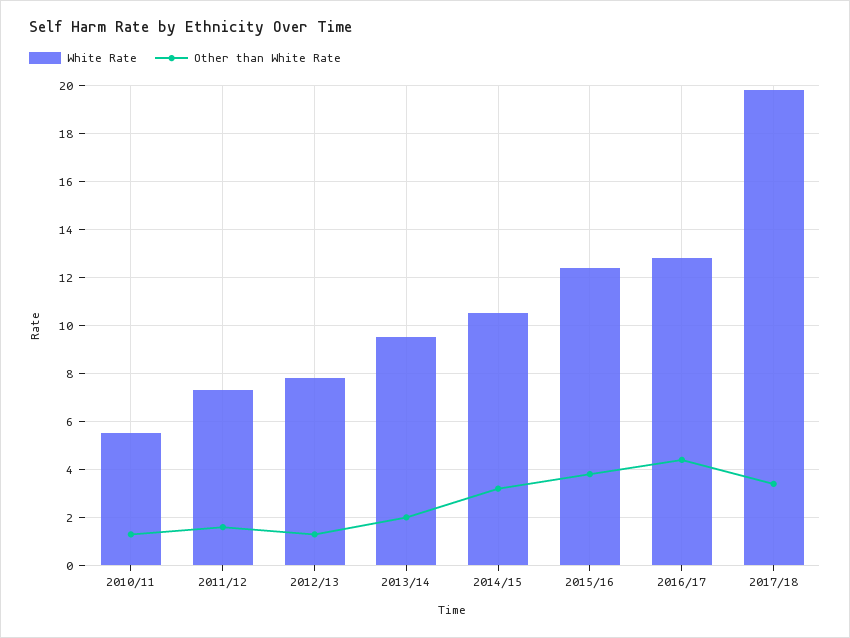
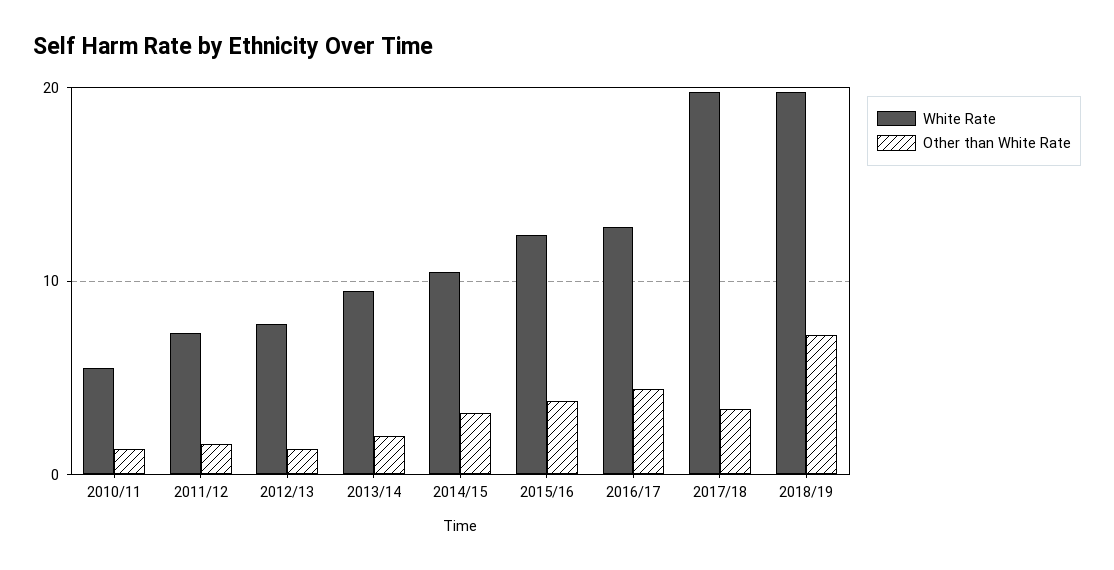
White Rate, 2018/19: none -> 20
Other than White Rate, 2018/19: none -> 7

